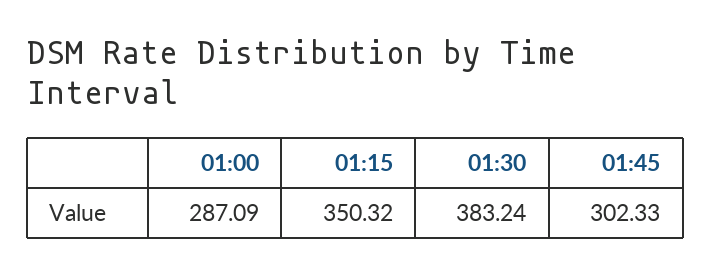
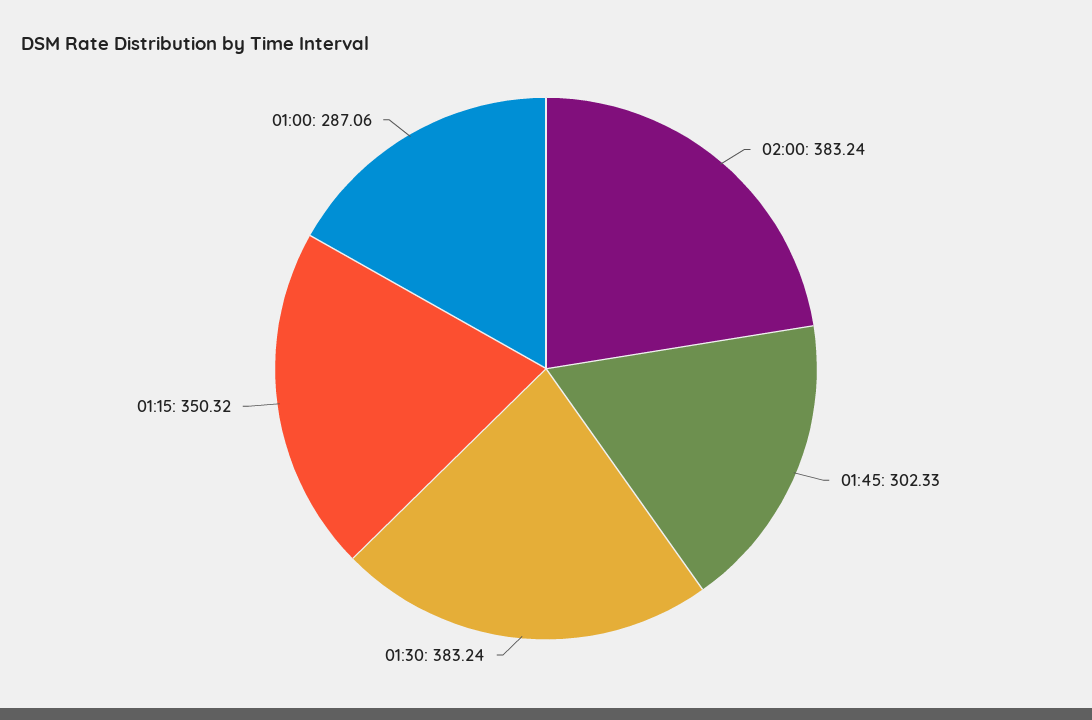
01:00: 287.09 -> 287.06
02:00: none -> 383.24

